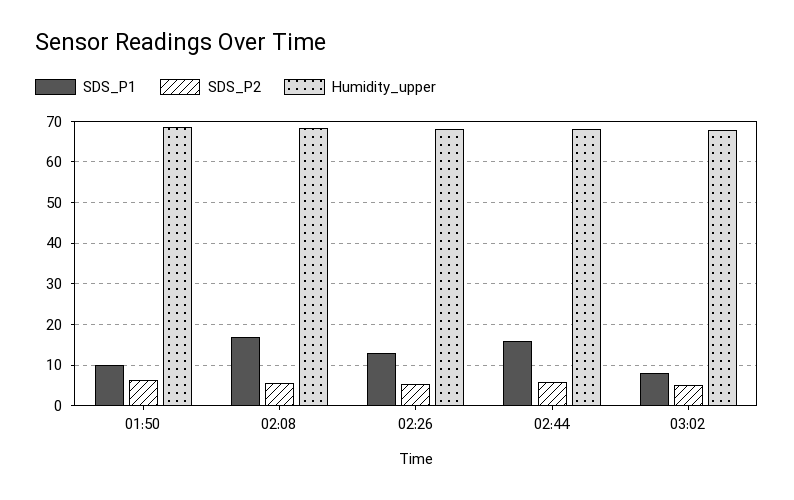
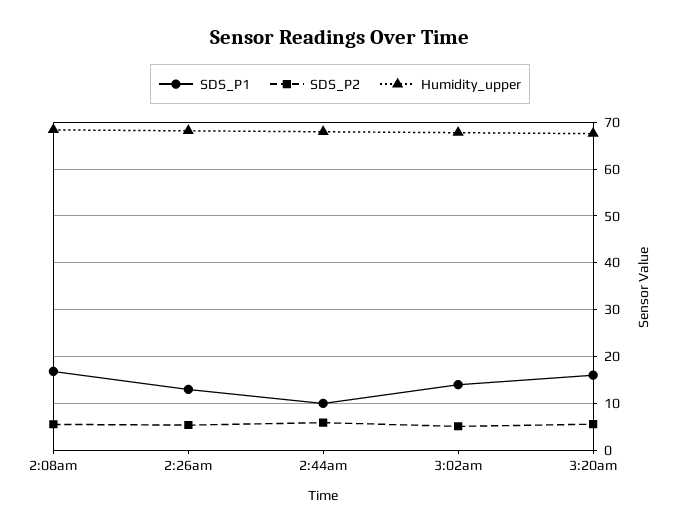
SDS_P1, 01:50: 10 -> none
SDS_P2, 01:50: 6 -> none
Humidity_upper, 01:50: 68 -> none
SDS_P1, 02:44: 16 -> 10
SDS_P1, 03:02: 8 -> 14
SDS_P1, 3:20am: none -> 16
SDS_P2, 3:20am: none -> 6
Humidity_upper, 3:20am: none -> 68

